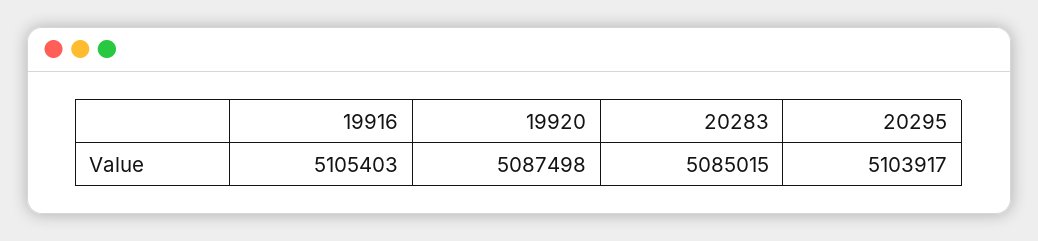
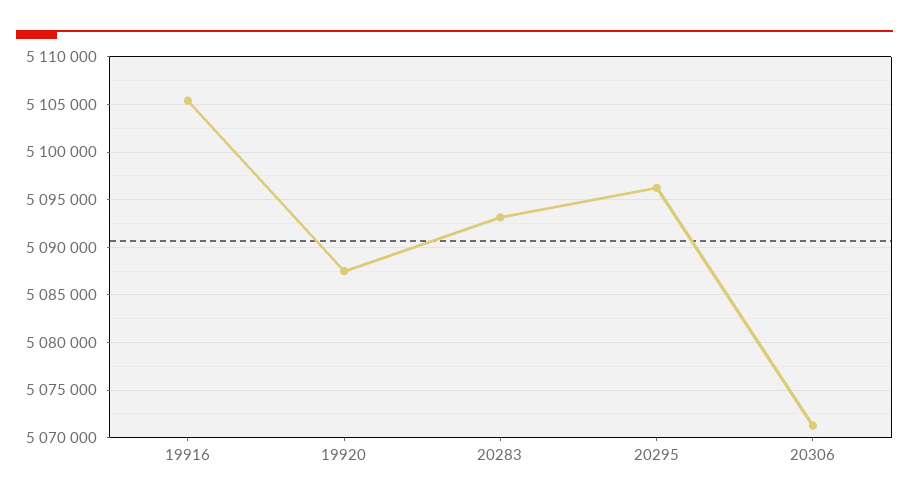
20283: 5085015 -> 5093000
20295: 5103917 -> 5096000
20306: none -> 5071000

